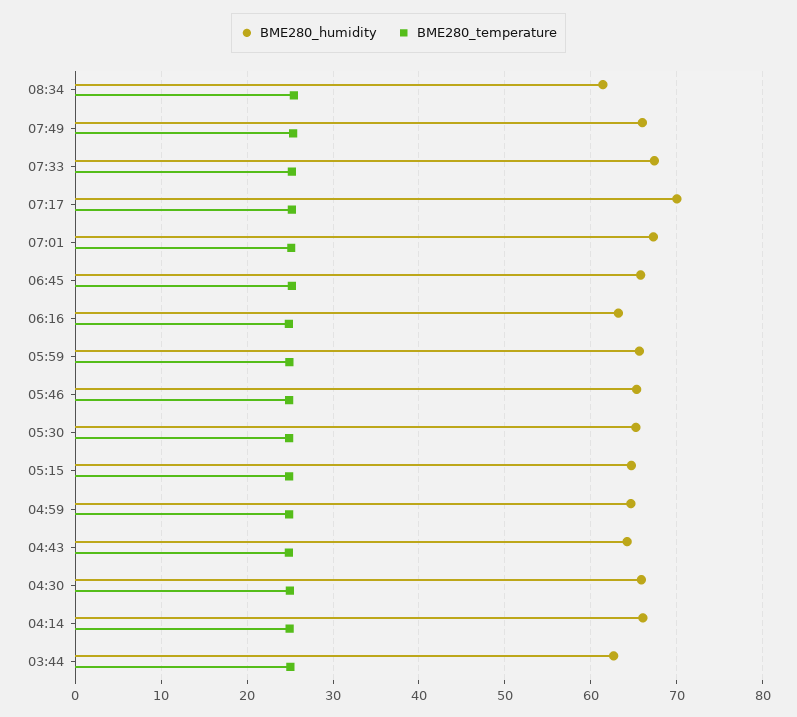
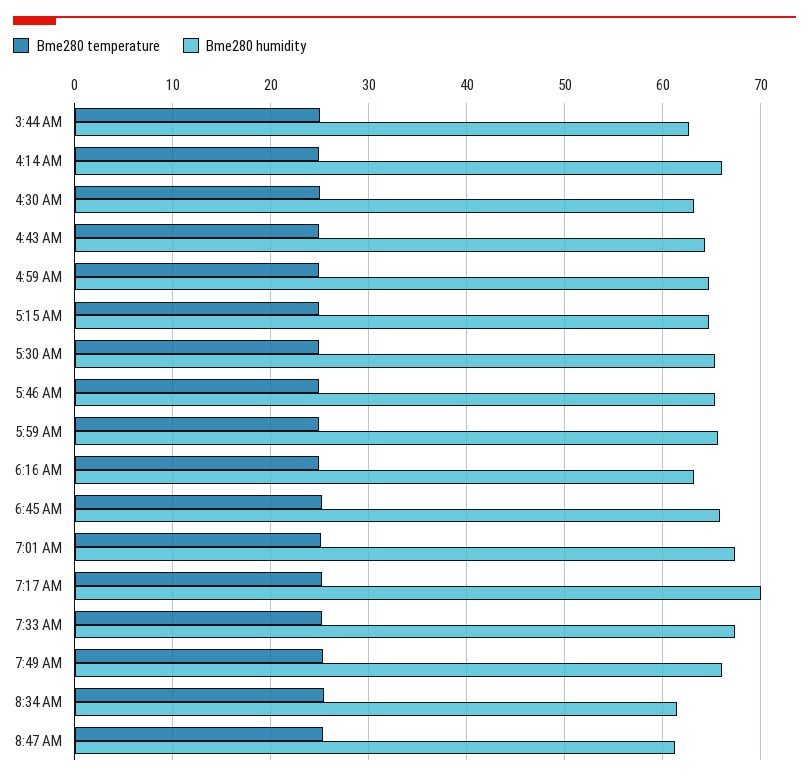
BME280_humidity, 04:30: 66 -> 63
BME280_temperature, 8:47 AM: none -> 25
BME280_humidity, 8:47 AM: none -> 61

